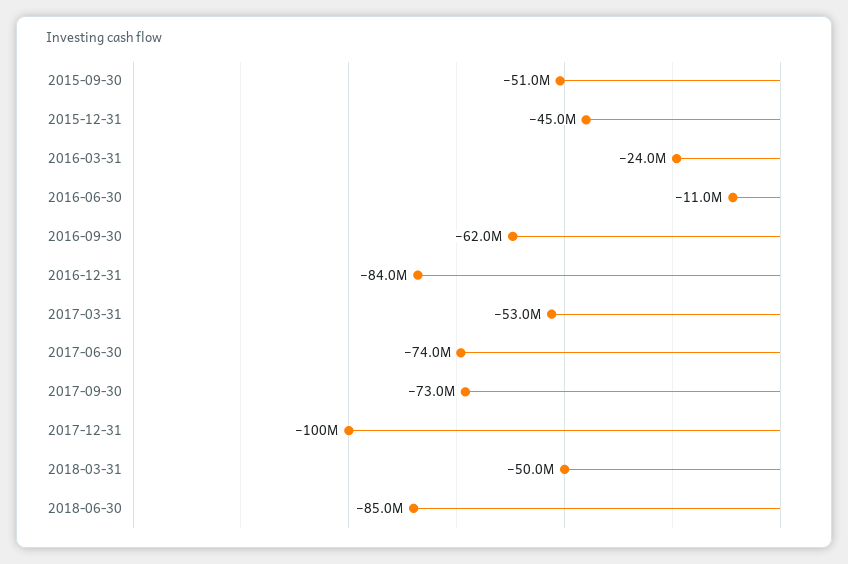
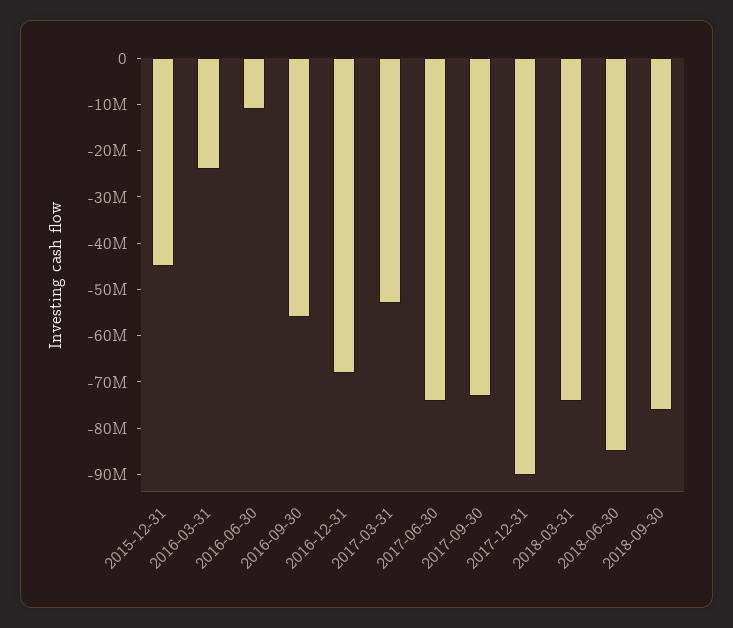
2015-09-30: -51000000 -> none
2016-09-30: -62000000 -> -56000000
2016-12-31: -84000000 -> -68000000
2017-12-31: -100000000 -> -90000000
2018-03-31: -50000000 -> -74000000
2018-09-30: none -> -76000000

